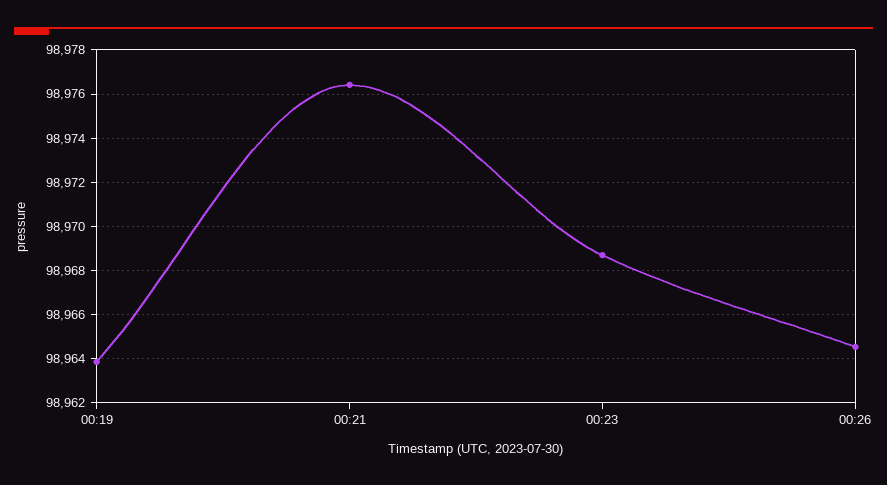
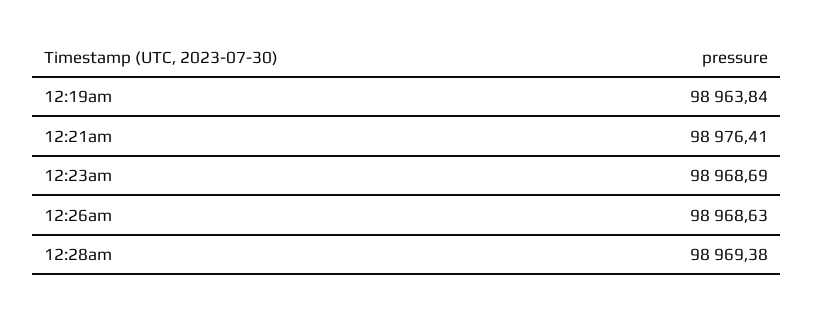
00:26: 98964.5 -> 98968.63
12:28am: none -> 98969.38

